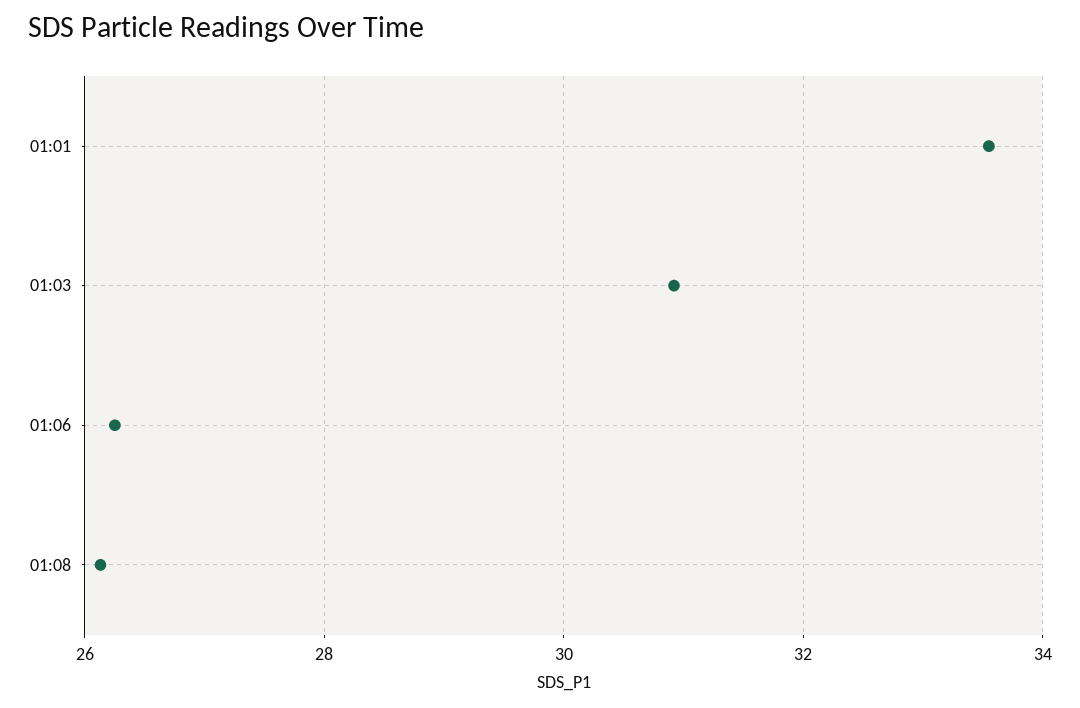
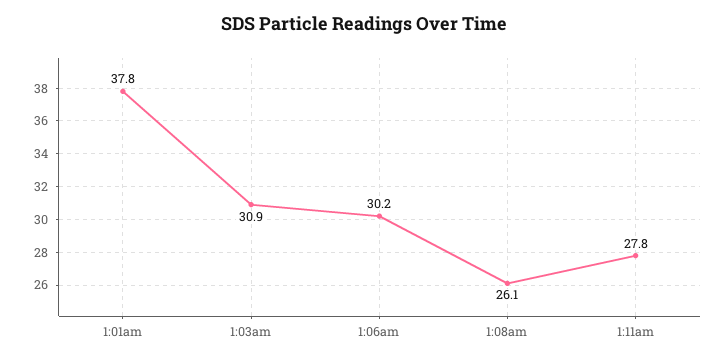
01:01: 33.6 -> 37.8
01:06: 26.2 -> 30.2
1:11am: none -> 27.8

